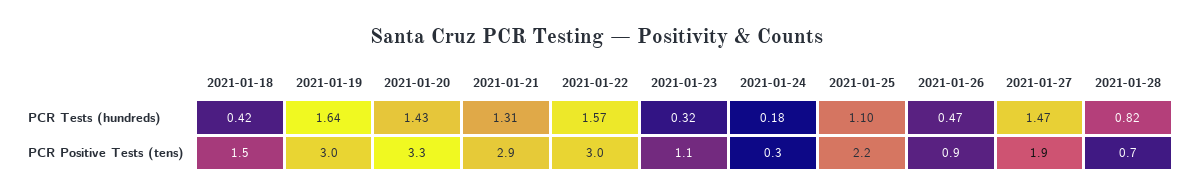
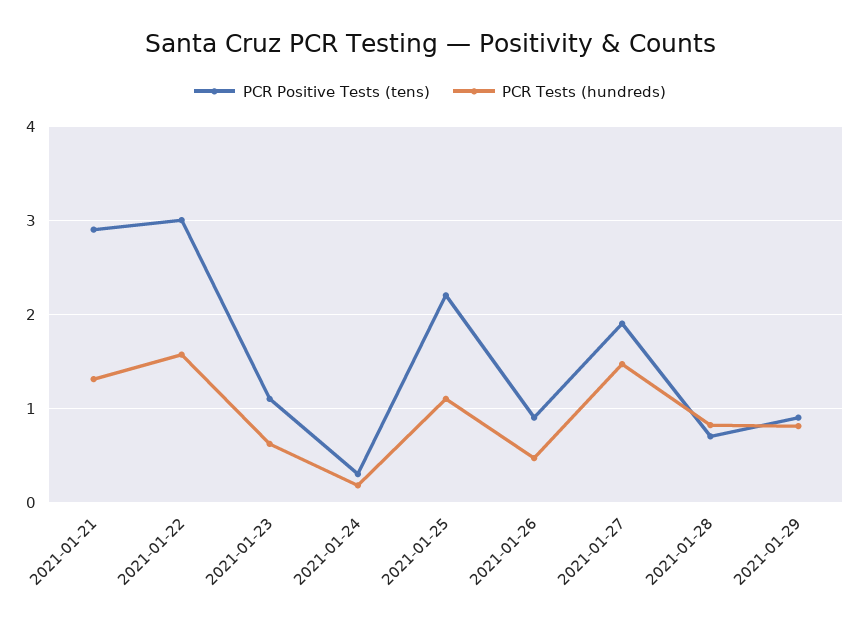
PCR Tests (hundreds), 2021-01-18: 0.42 -> none
PCR Tests (hundreds), 2021-01-19: 1.64 -> none
PCR Tests (hundreds), 2021-01-20: 1.43 -> none
PCR Tests (hundreds), 2021-01-23: 0.32 -> 0.6
PCR Positive Tests (tens), 2021-01-18: 1.5 -> none
PCR Positive Tests (tens), 2021-01-19: 3 -> none
PCR Positive Tests (tens), 2021-01-20: 3.3 -> none
PCR Positive Tests (tens), 2021-01-29: none -> 0.9
PCR Tests (hundreds), 2021-01-29: none -> 0.8

